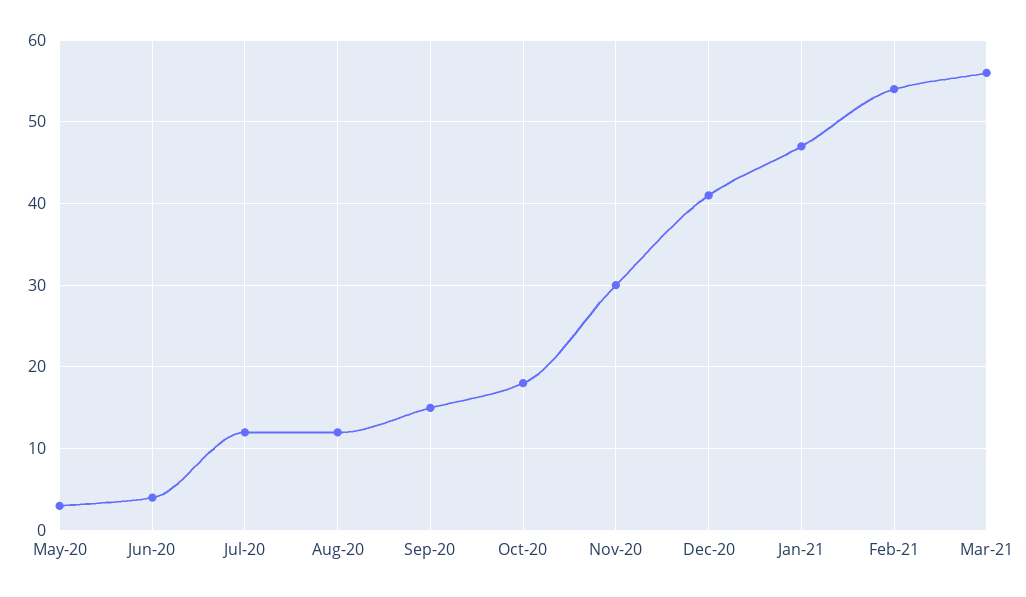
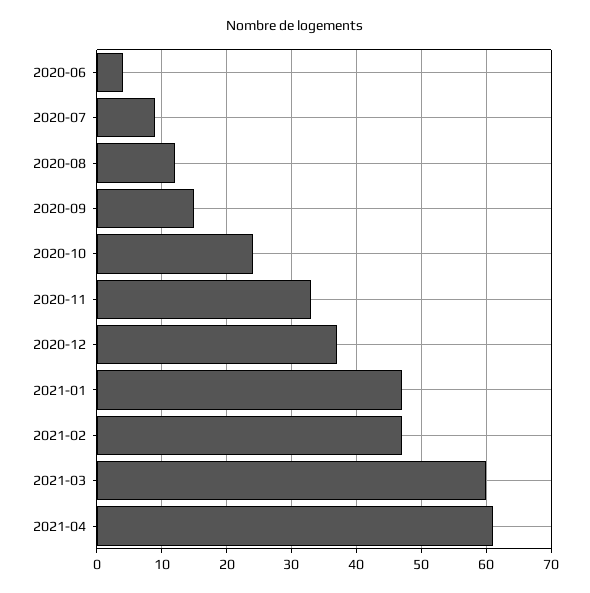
May-20: 3 -> none
Jul-20: 12 -> 9
Oct-20: 18 -> 24
Nov-20: 30 -> 33
Dec-20: 41 -> 37
Feb-21: 54 -> 47
Mar-21: 56 -> 60
2021-04: none -> 61

